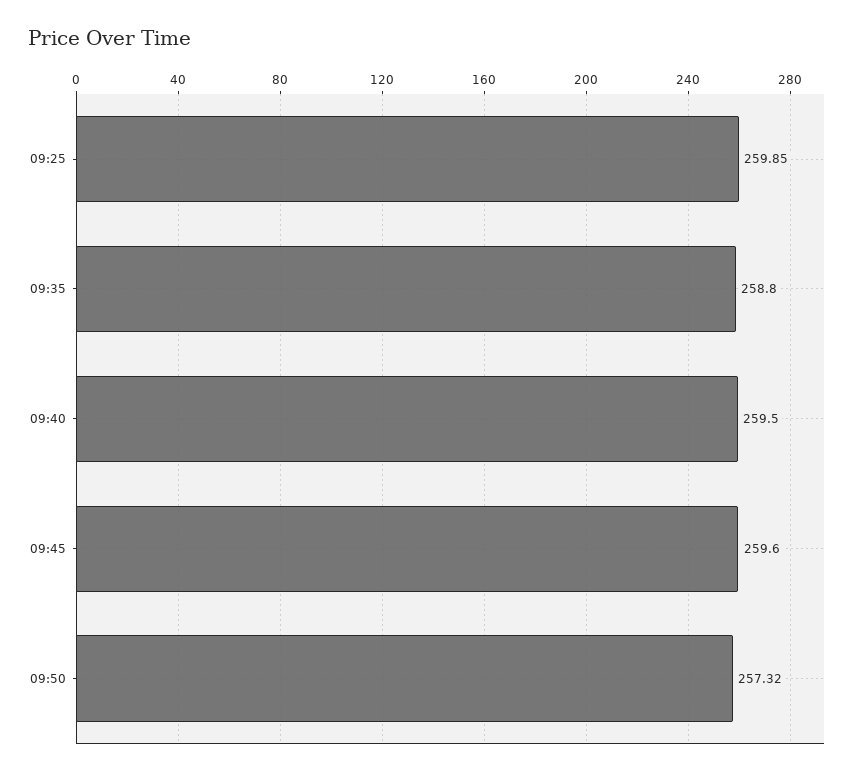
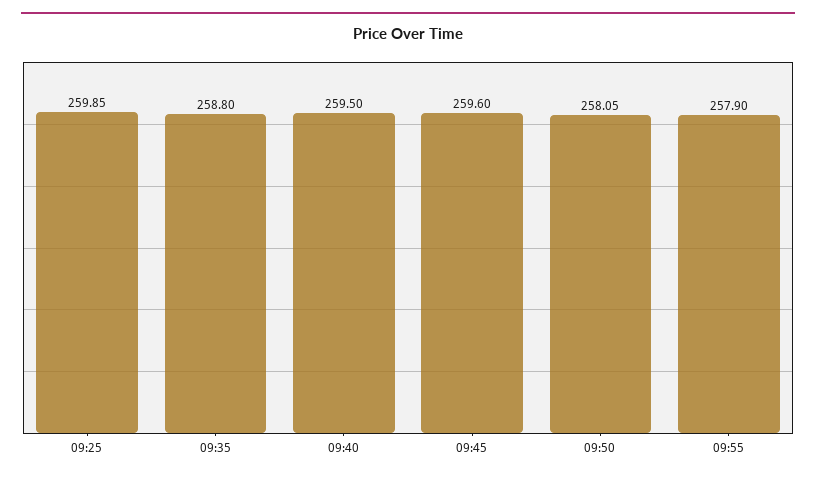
09:50: 257.32 -> 258.05
09:55: none -> 257.9

